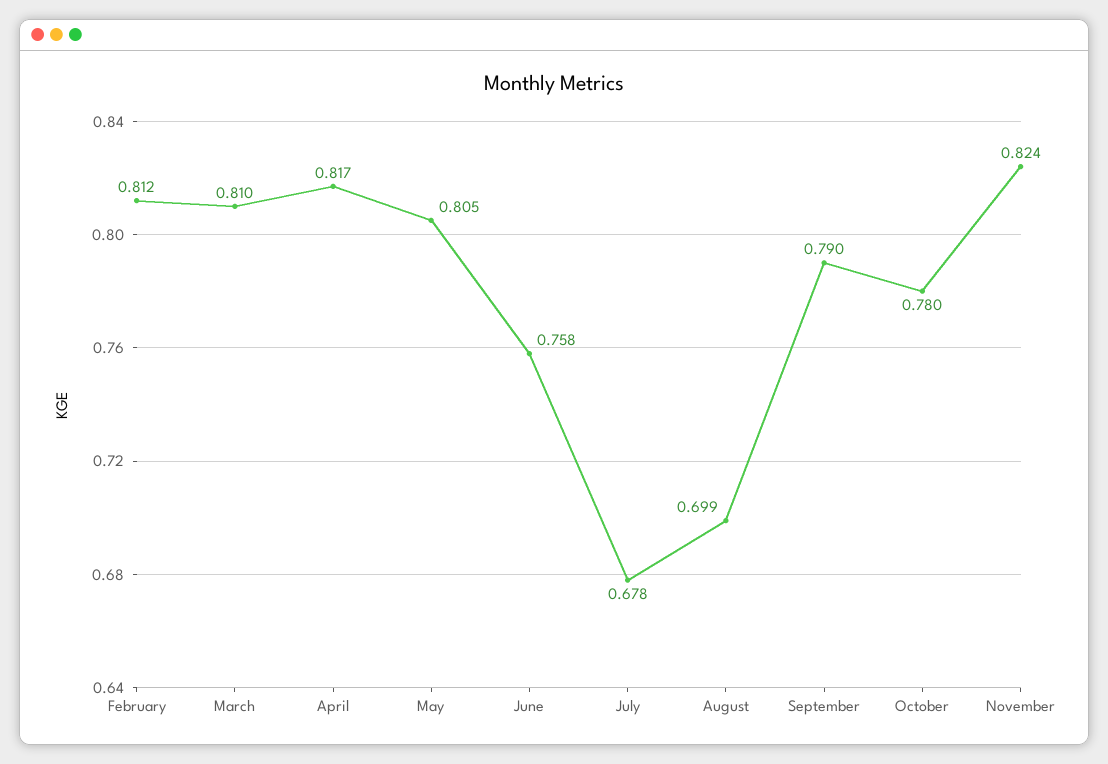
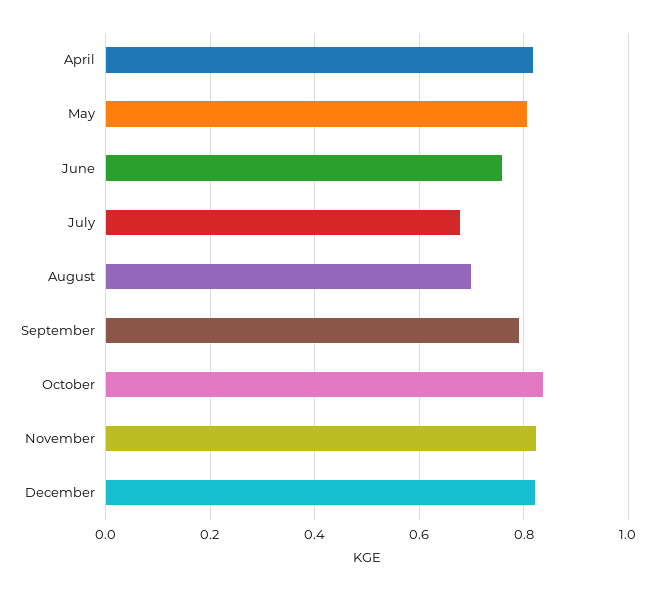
February: 0.812 -> none
March: 0.81 -> none
October: 0.78 -> 0.84
December: none -> 0.82

